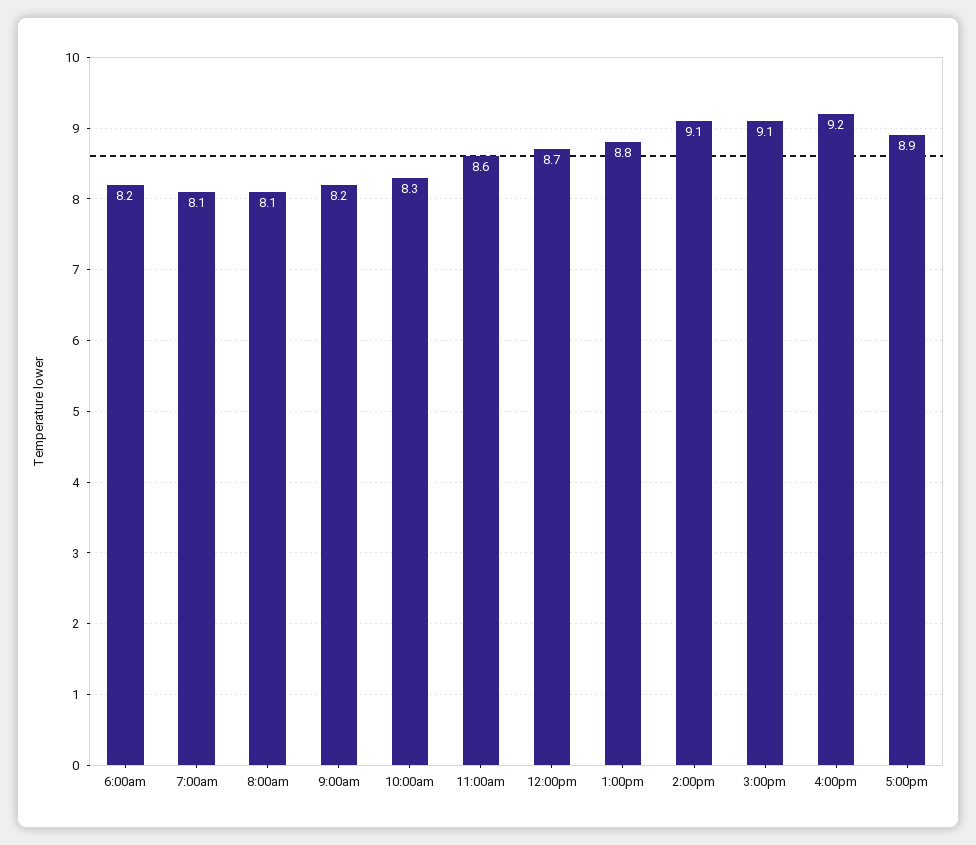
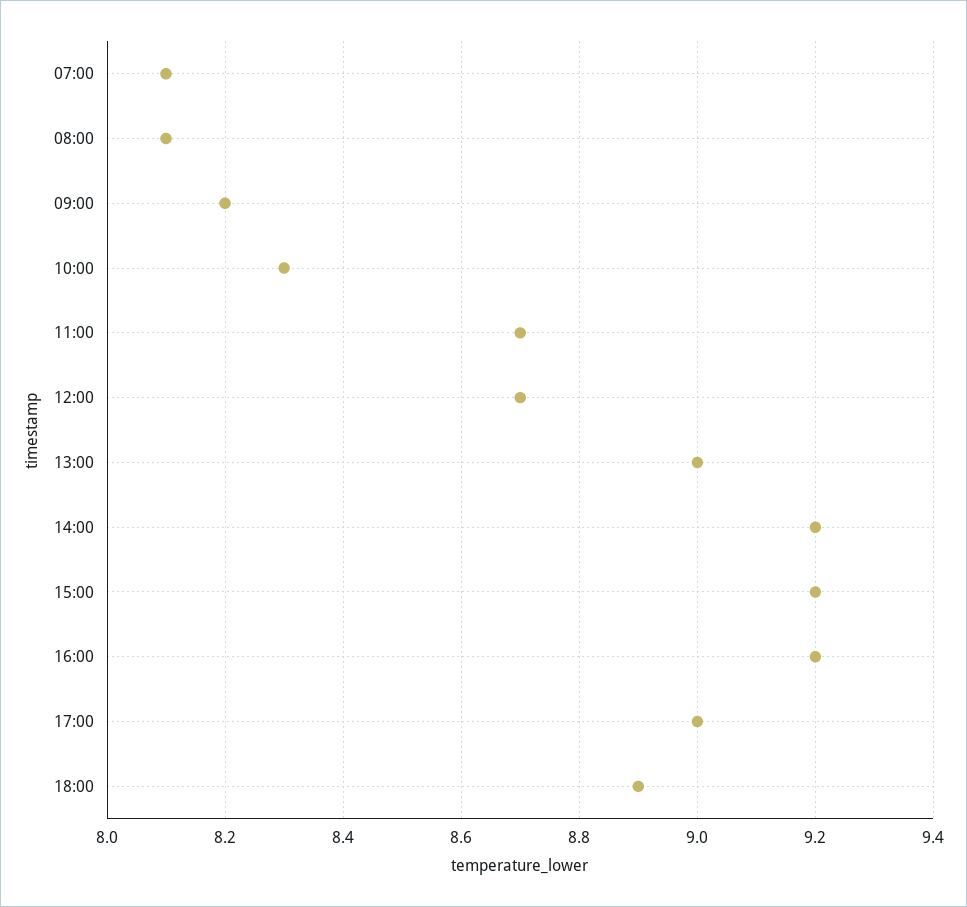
6:00am: 8.2 -> none
11:00am: 8.6 -> 8.7
1:00pm: 8.8 -> 9
2:00pm: 9.1 -> 9.2
3:00pm: 9.1 -> 9.2
5:00pm: 8.9 -> 9
18:00: none -> 8.9

